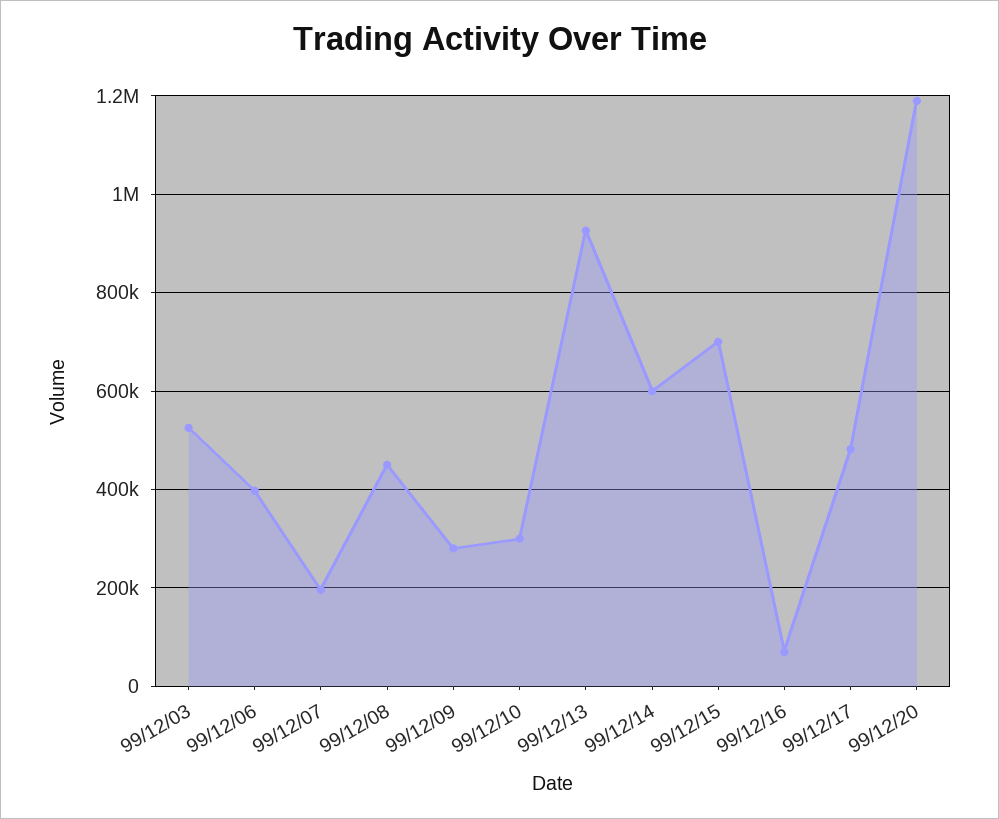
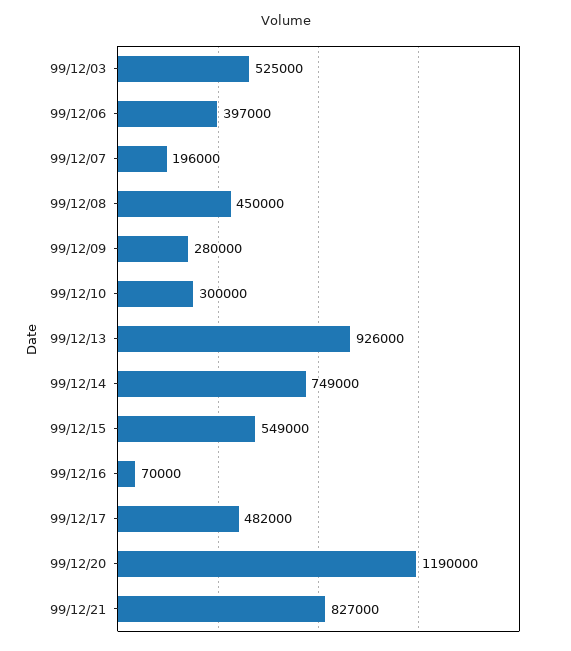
99/12/14: 600000 -> 749000
99/12/15: 700000 -> 549000
99/12/21: none -> 827000

